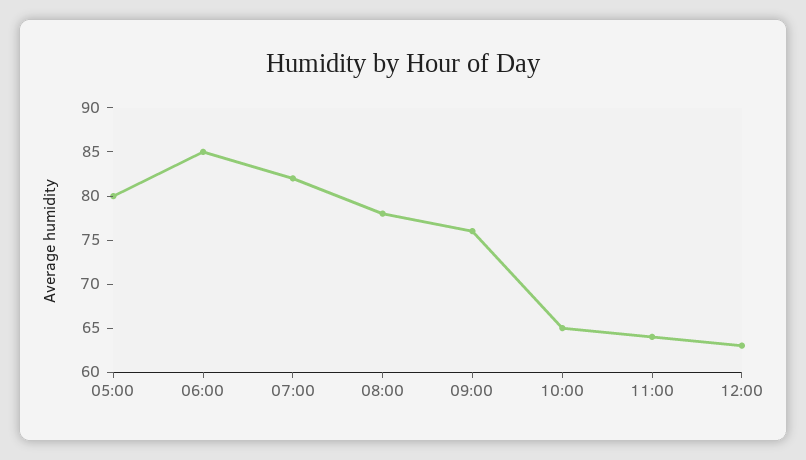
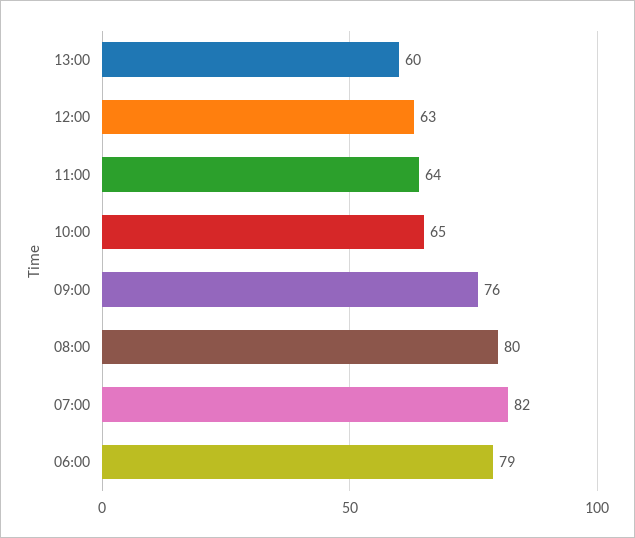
05:00: 80 -> none
06:00: 85 -> 79
08:00: 78 -> 80
13:00: none -> 60

